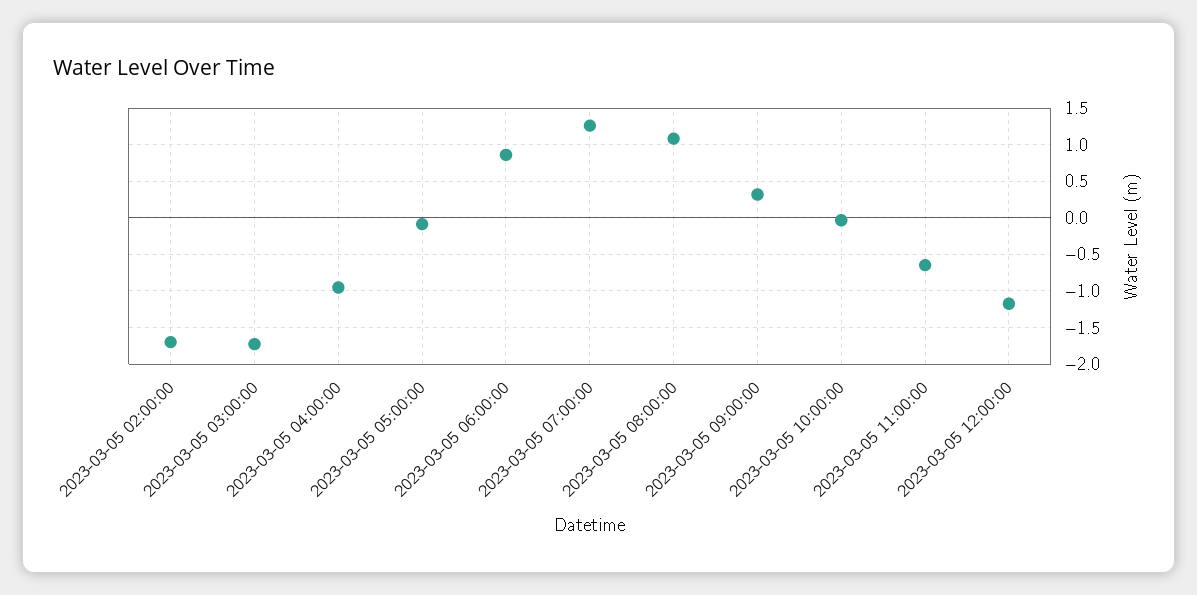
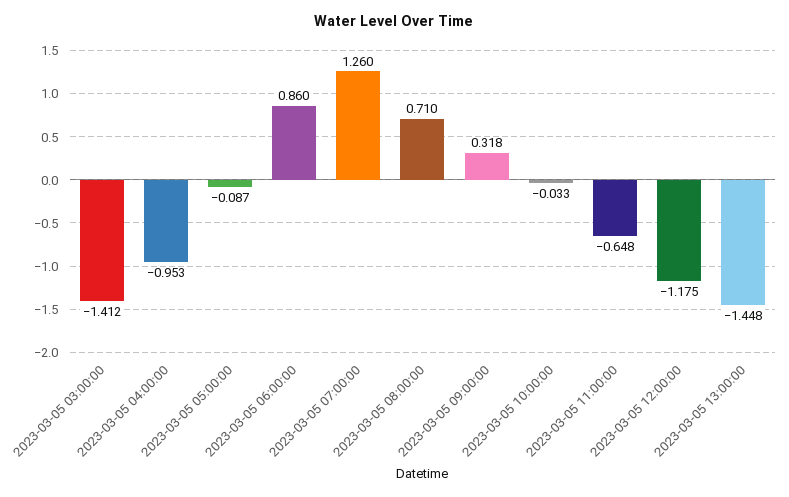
2023-03-05 02:00:00: -1.7 -> none
2023-03-05 03:00:00: -1.7 -> -1.412
2023-03-05 08:00:00: 1.1 -> 0.71
2023-03-05 13:00:00: none -> -1.448

